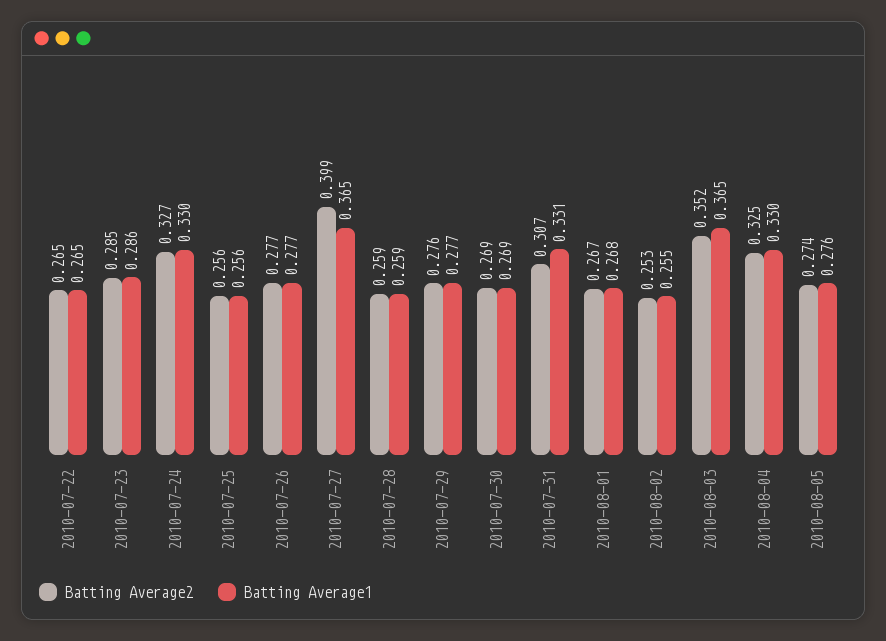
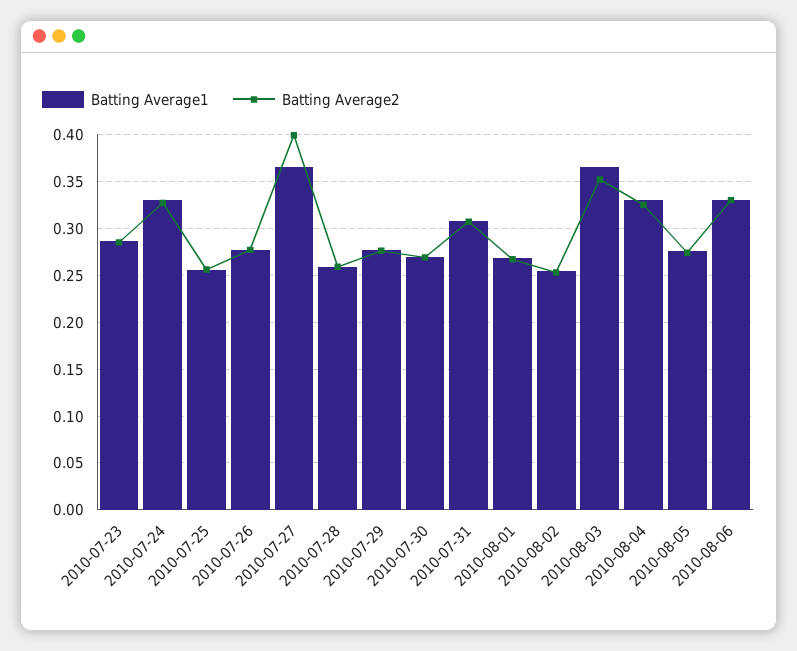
Batting Average2, 2010-07-22: 0.265 -> none
Batting Average1, 2010-07-22: 0.265 -> none
Batting Average1, 2010-07-31: 0.331 -> 0.31
Batting Average1, 2010-08-06: none -> 0.33
Batting Average2, 2010-08-06: none -> 0.33

